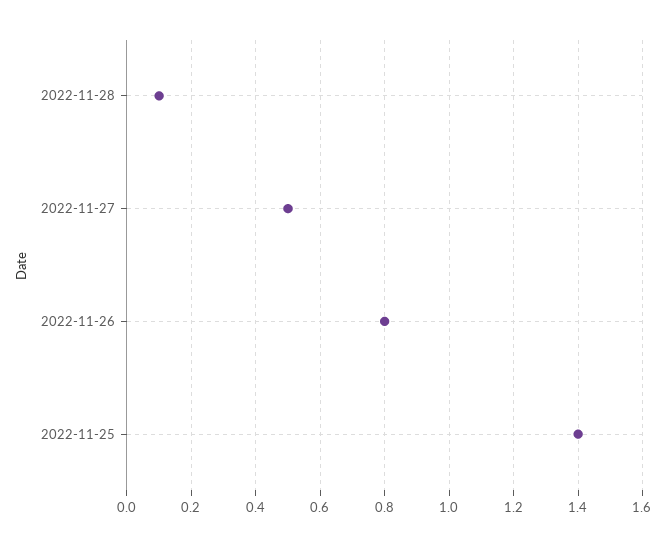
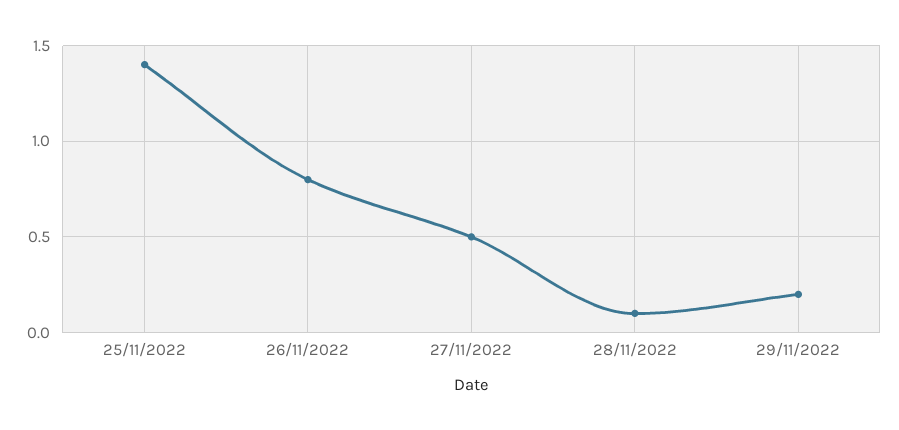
29/11/2022: none -> 0.2

